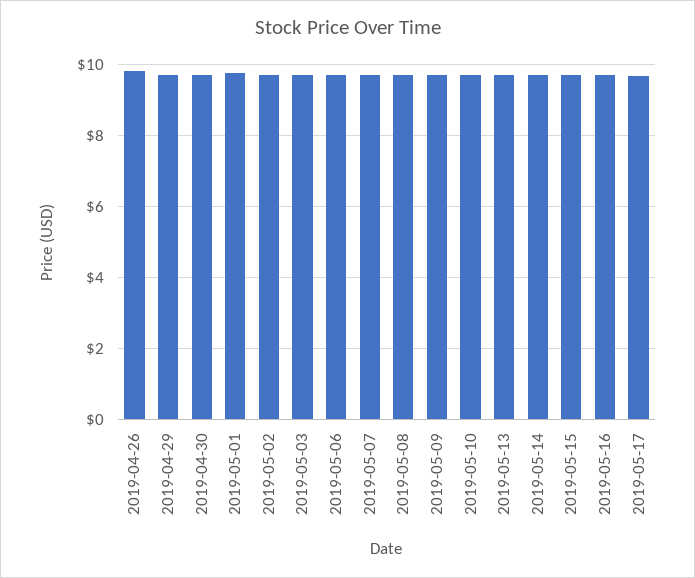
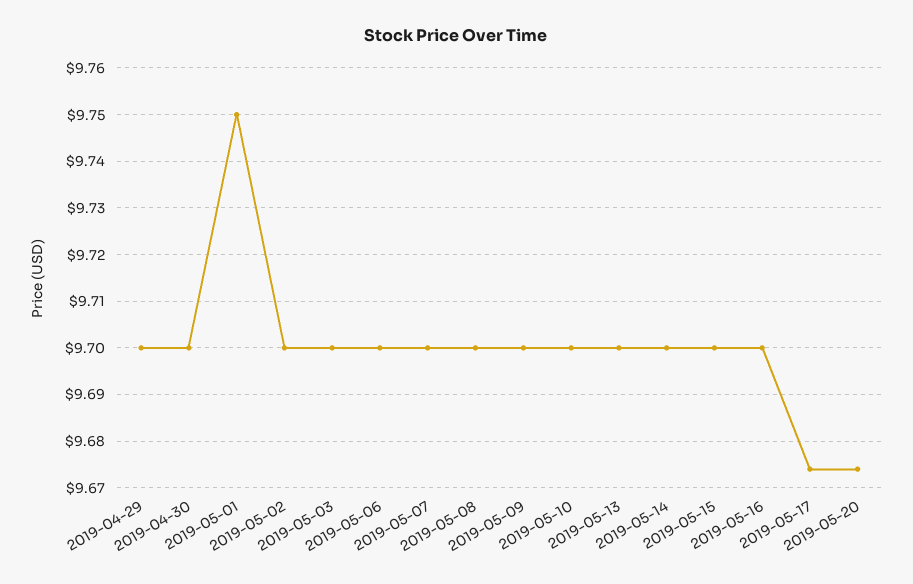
2019-04-26: 9.8 -> none
2019-05-20: none -> 9.675

